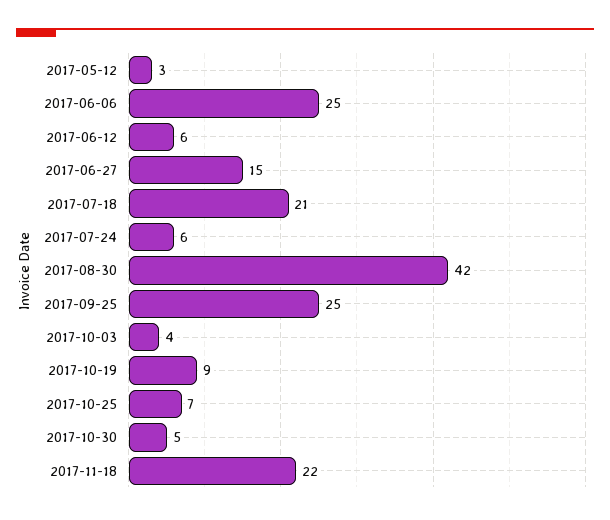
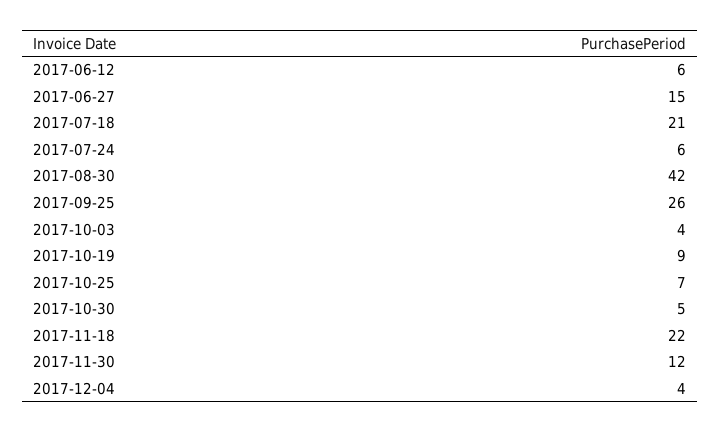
2017-05-12: 3 -> none
2017-06-06: 25 -> none
2017-09-25: 25 -> 26
2017-11-30: none -> 12
2017-12-04: none -> 4

